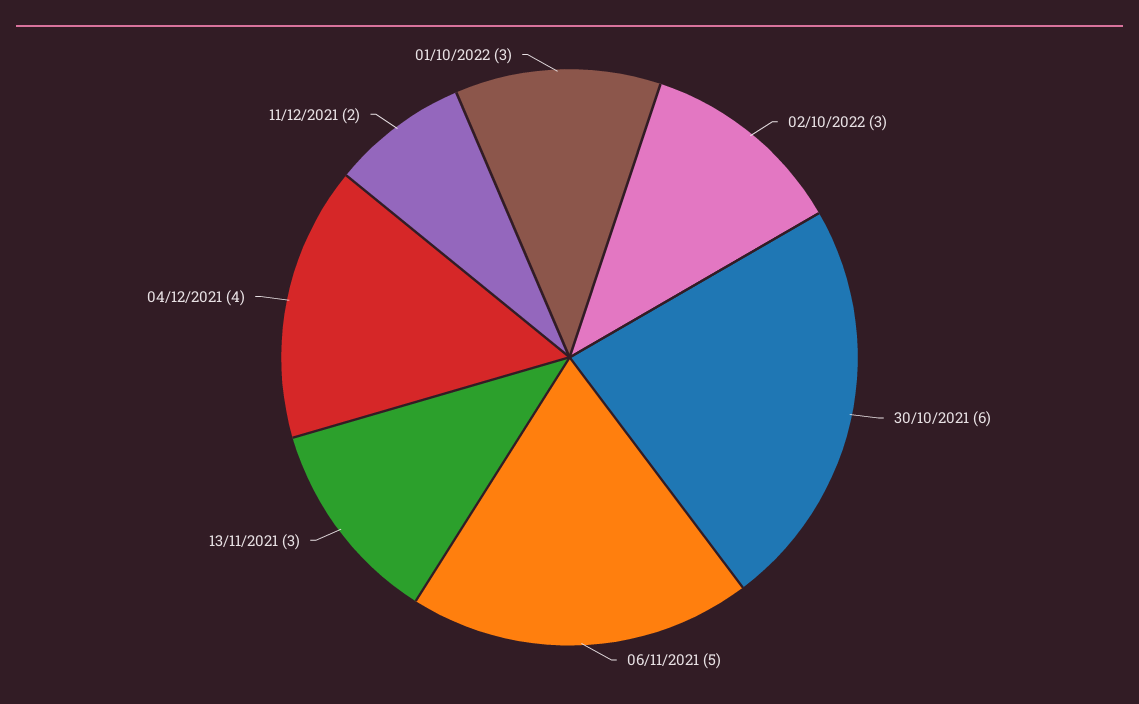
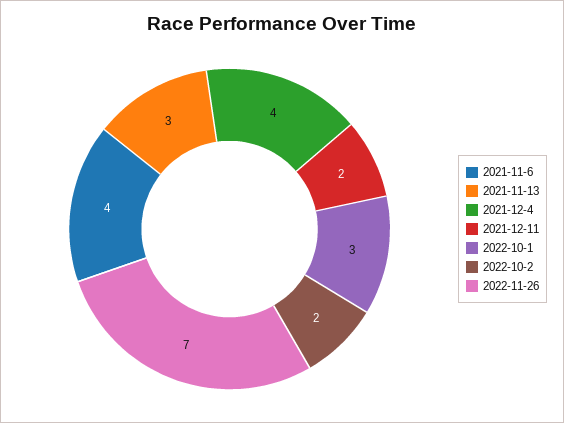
02/10/2022: 3 -> 2
30/10/2021: 6 -> none
06/11/2021: 5 -> 4
2022-11-26: none -> 7

